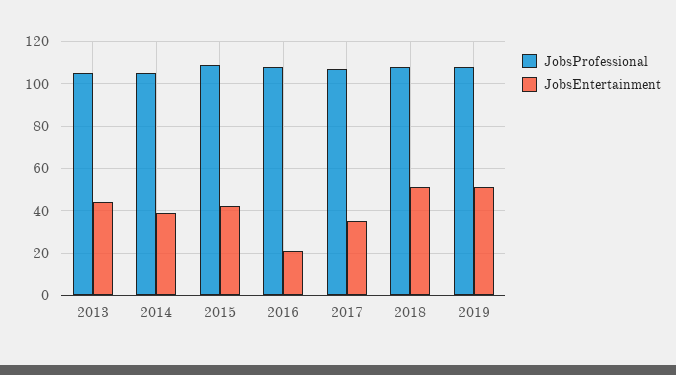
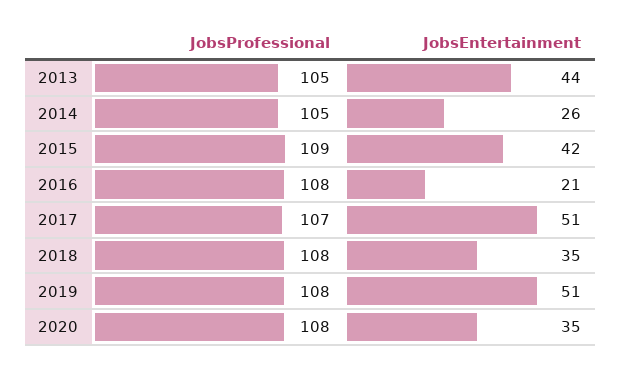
JobsEntertainment, 2014: 40 -> 26
JobsEntertainment, 2017: 35 -> 51
JobsEntertainment, 2018: 50 -> 35
JobsProfessional, 2020: none -> 108
JobsEntertainment, 2020: none -> 35

